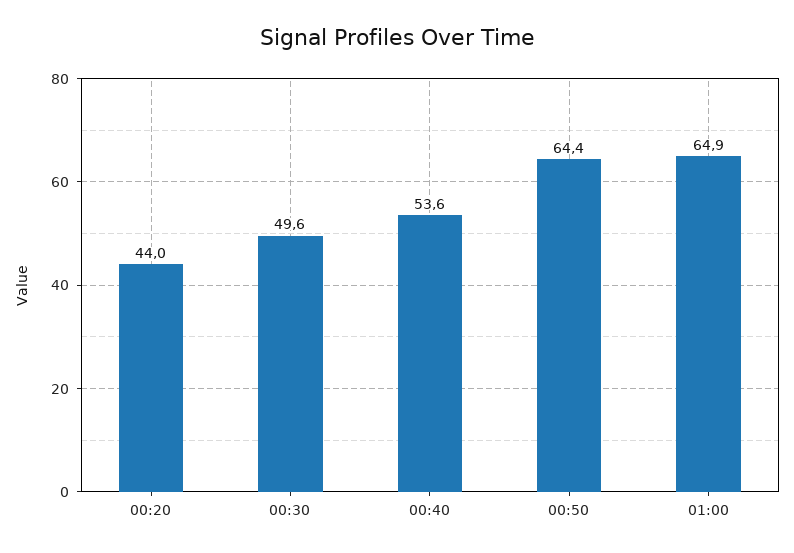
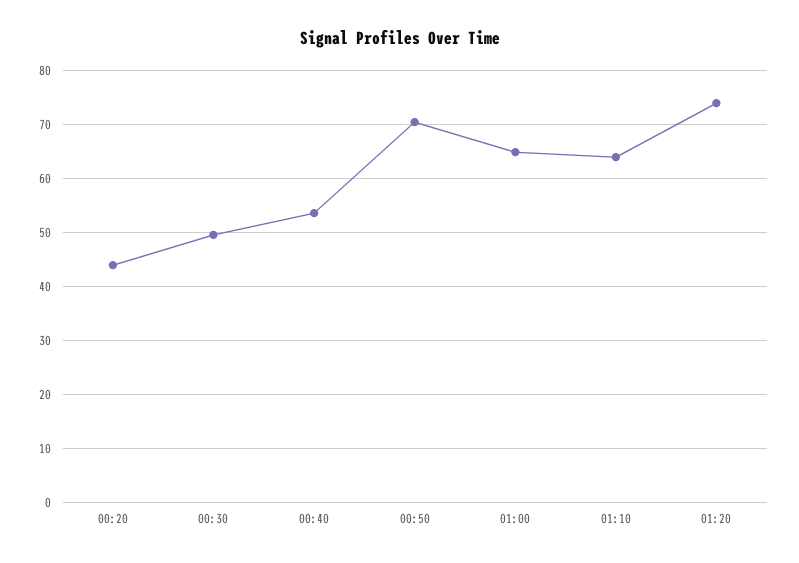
00:50: 64.4 -> 70
01:10: none -> 64
01:20: none -> 74

